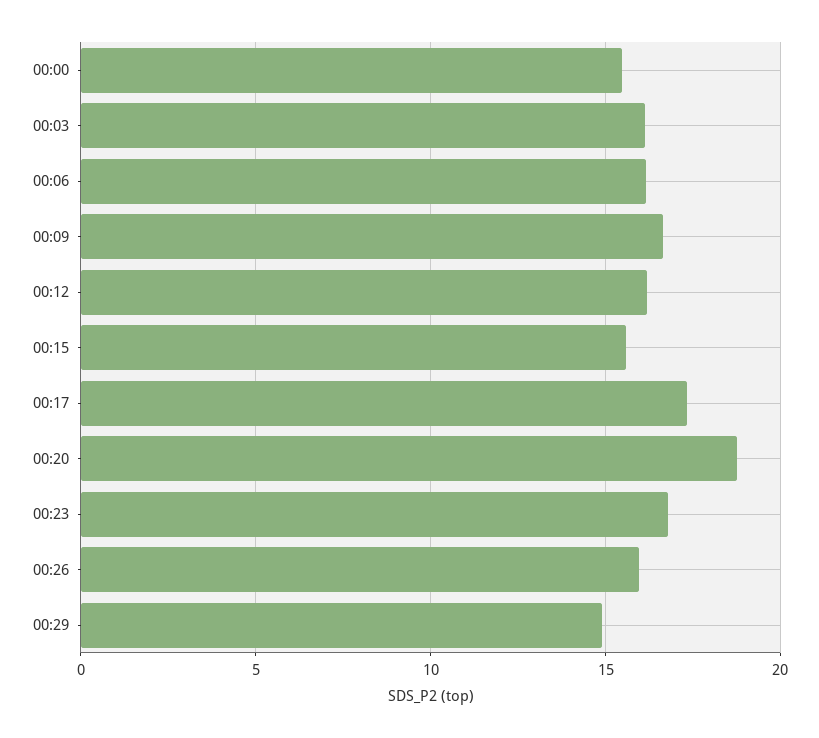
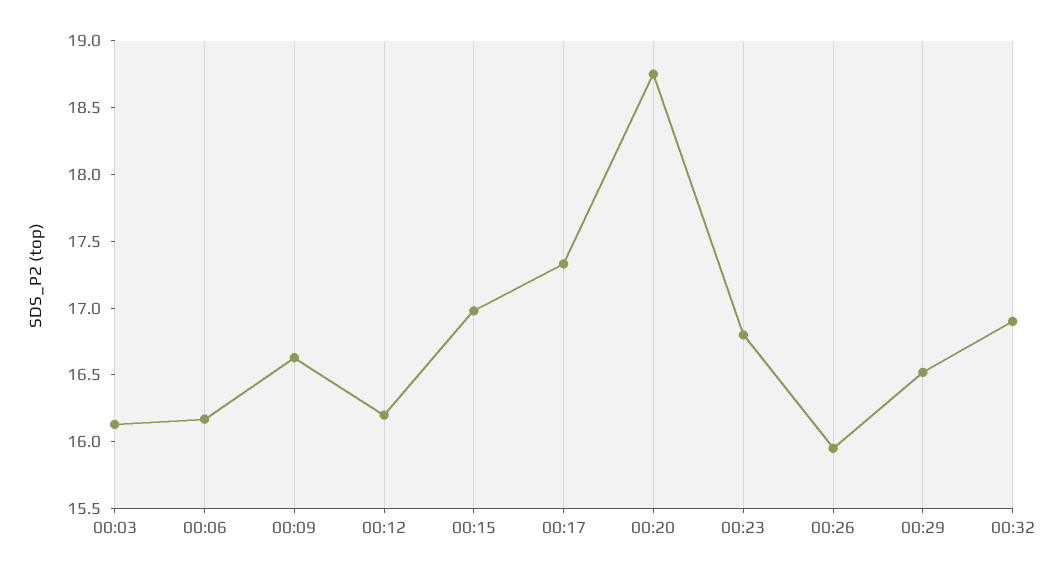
00:00: 15.5 -> none
00:15: 15.5 -> 17
00:29: 15 -> 16.5
00:32: none -> 16.9

